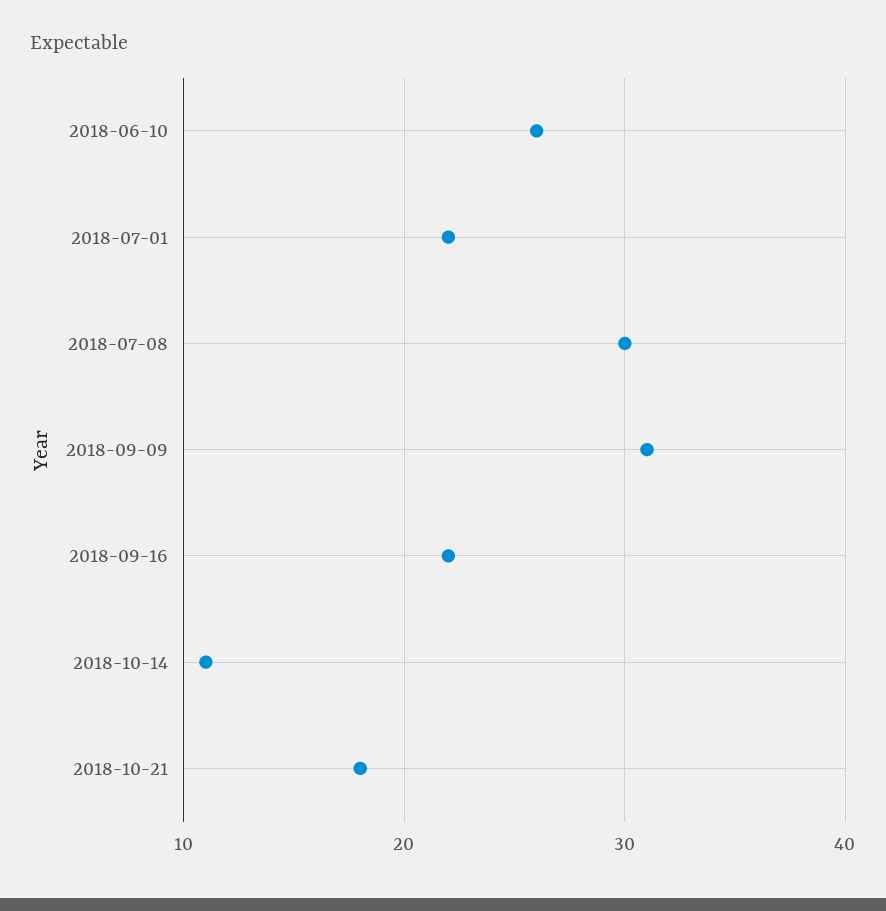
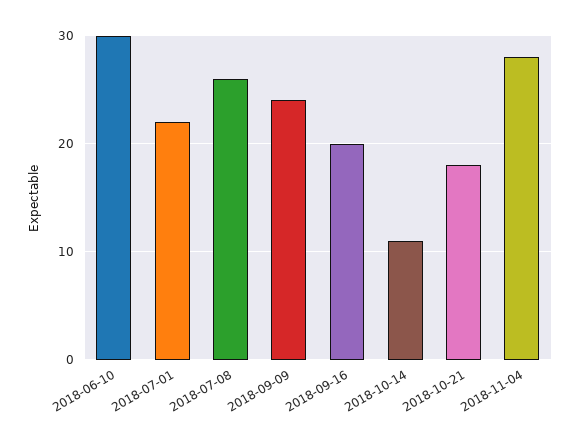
2018-06-10: 26 -> 30
2018-07-08: 30 -> 26
2018-09-09: 31 -> 24
2018-09-16: 22 -> 20
2018-11-04: none -> 28

